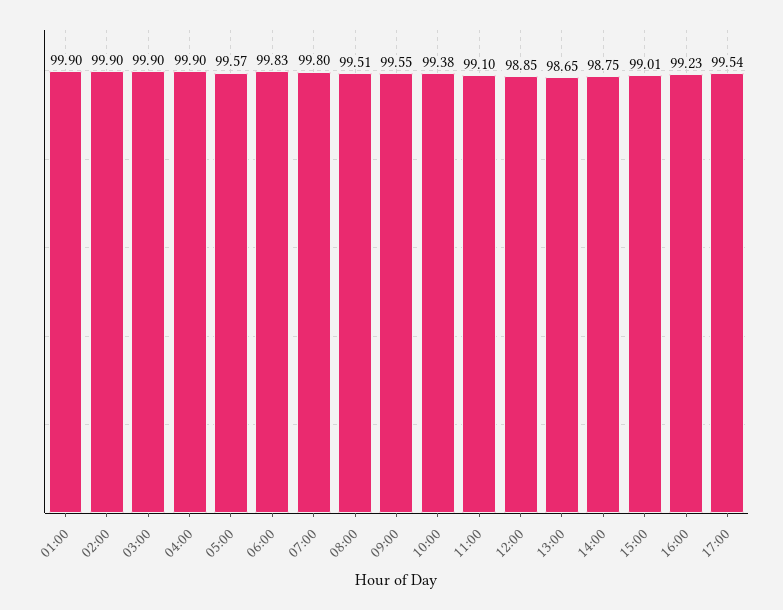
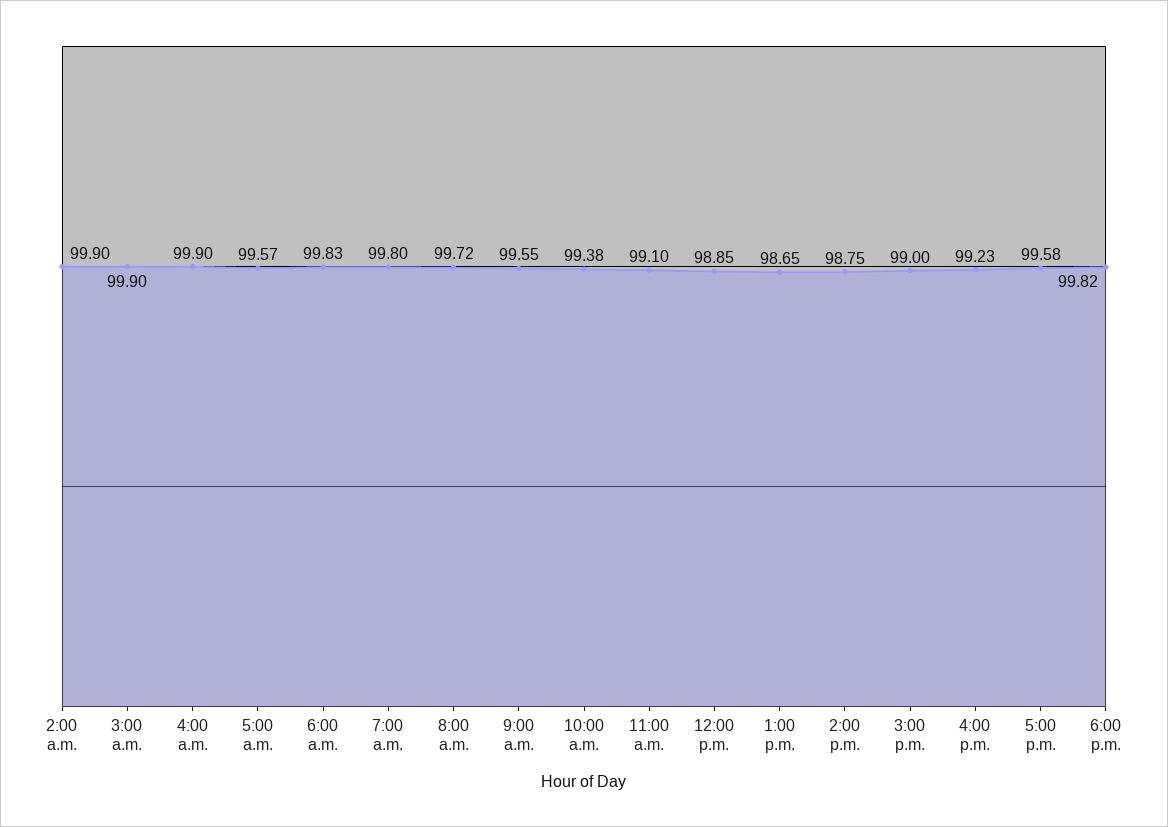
01:00: 99.9 -> none
08:00: 99.51 -> 99.72
15:00: 99.01 -> 99
17:00: 99.54 -> 99.58
6:00 p.m.: none -> 99.82

